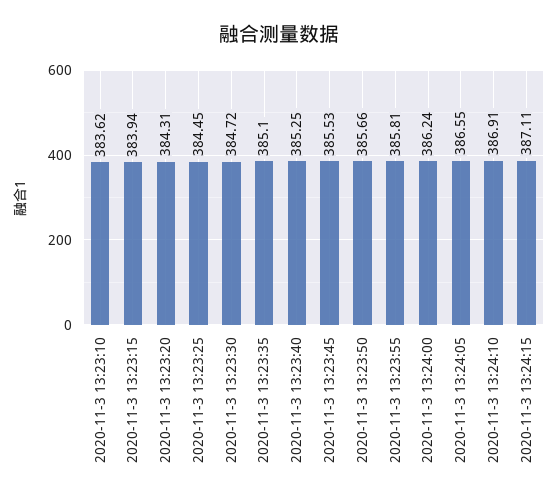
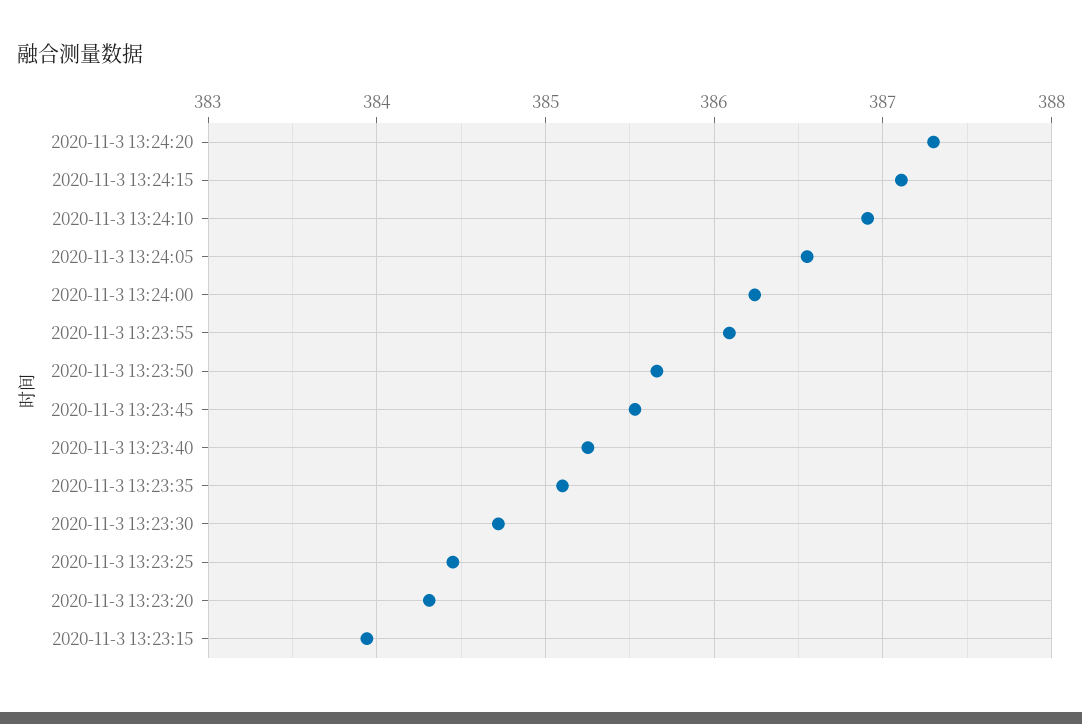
2020-11-3 13:23:10: 383.62 -> none
2020-11-3 13:23:55: 385.81 -> 386.1
2020-11-3 13:24:20: none -> 387.3

